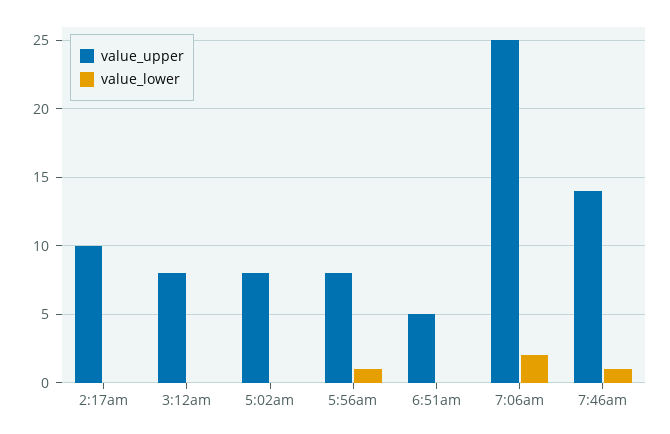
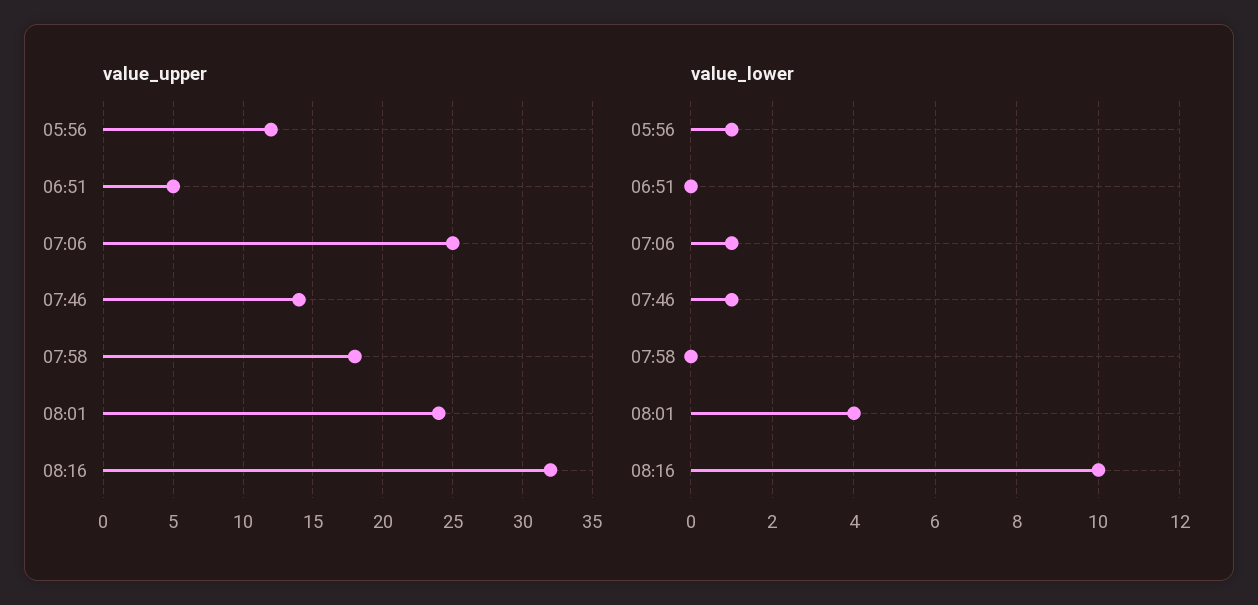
value_upper, 2:17am: 10 -> none
value_lower, 2:17am: 0 -> none
value_upper, 3:12am: 8 -> none
value_lower, 3:12am: 0 -> none
value_upper, 5:02am: 8 -> none
value_lower, 5:02am: 0 -> none
value_upper, 5:56am: 8 -> 12
value_lower, 7:06am: 2 -> 1
value_upper, 07:58: none -> 18
value_upper, 08:01: none -> 24
value_upper, 08:16: none -> 32
value_lower, 07:58: none -> 0
value_lower, 08:01: none -> 4
value_lower, 08:16: none -> 10

